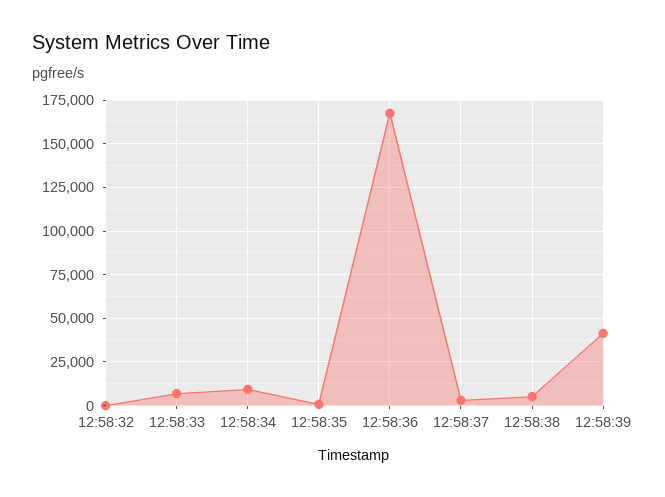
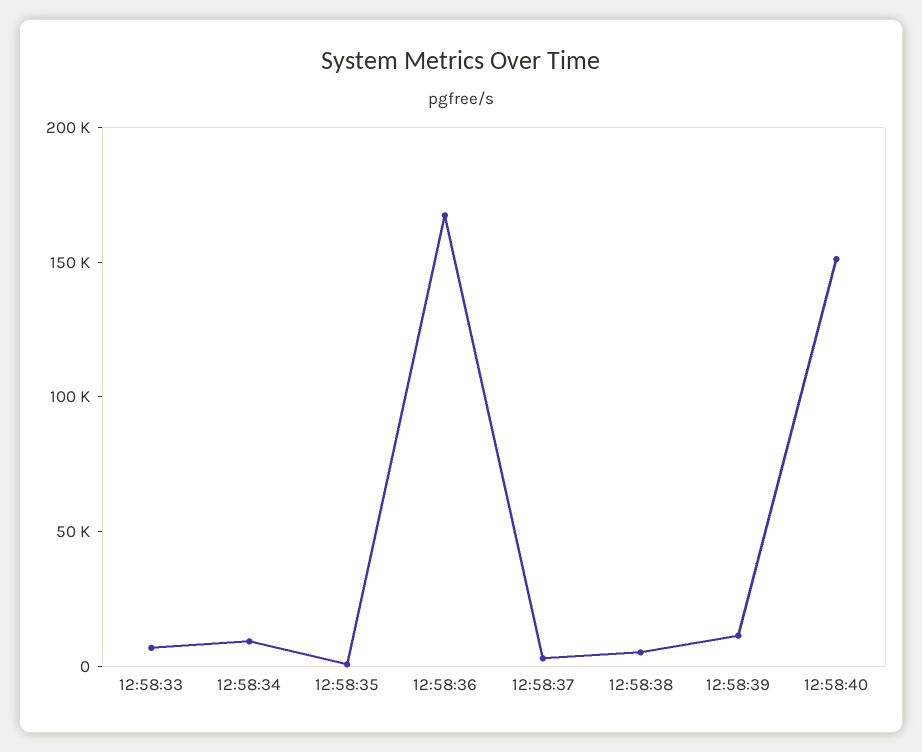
12:58:32: 0 -> none
12:58:39: 40000 -> 10000
12:58:40: none -> 150000

